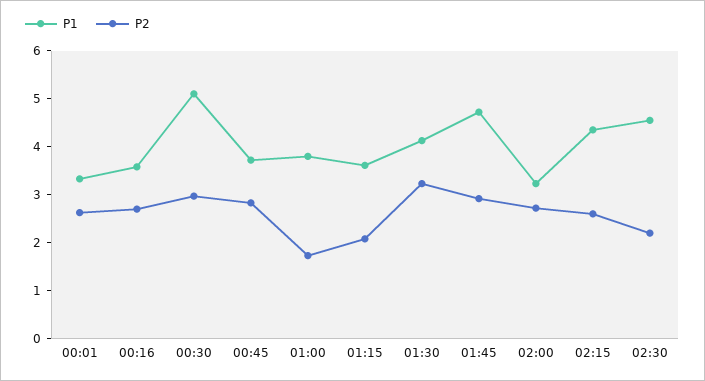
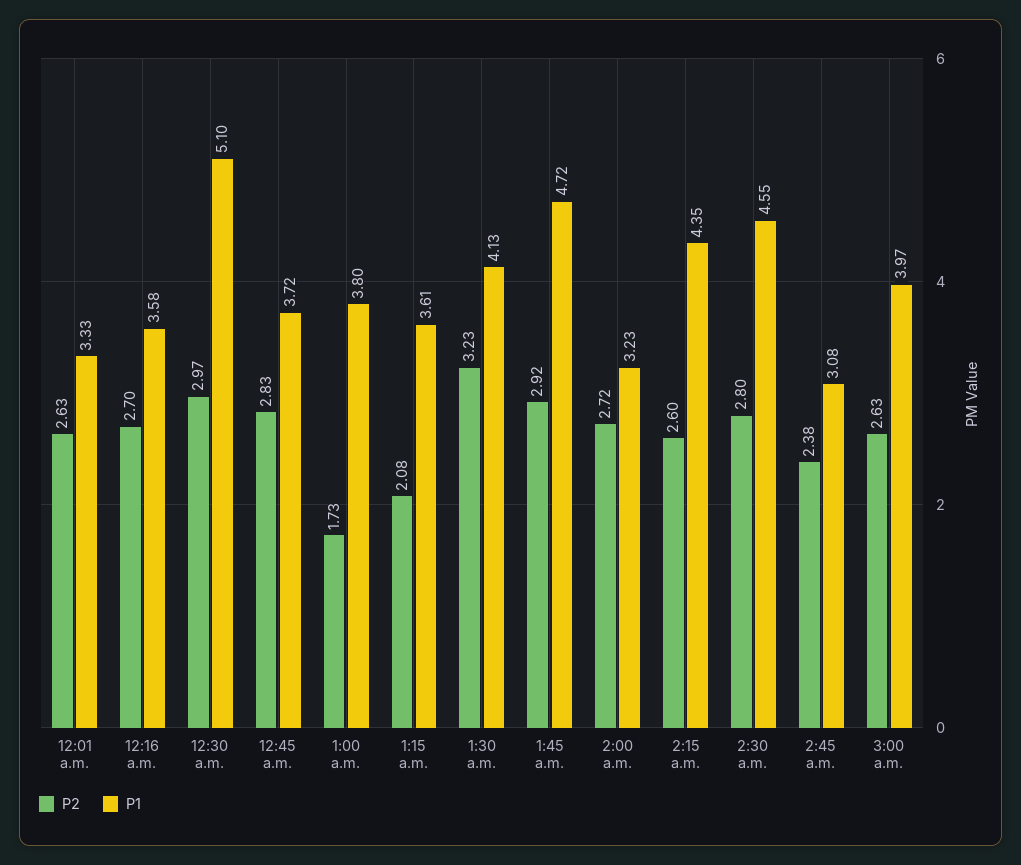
P2, 02:30: 2.2 -> 2.8
P2, 2:45 a.m.: none -> 2.38
P1, 2:45 a.m.: none -> 3.08
P2, 3:00 a.m.: none -> 2.63
P1, 3:00 a.m.: none -> 3.97

